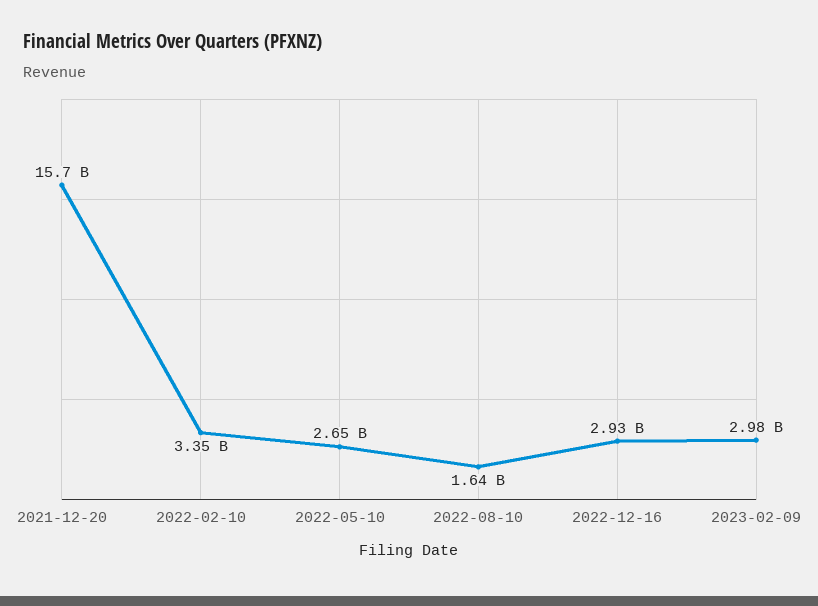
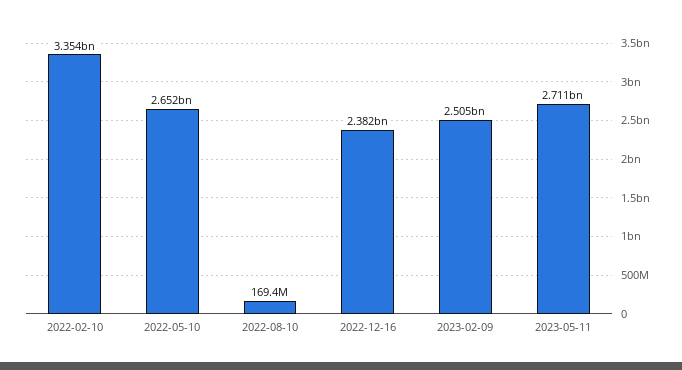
2021-12-20: 15700000000 -> none
2022-08-10: 1640000000 -> 169400000
2022-12-16: 2930000000 -> 2382000000
2023-02-09: 2980000000 -> 2505000000
2023-05-11: none -> 2711000000

